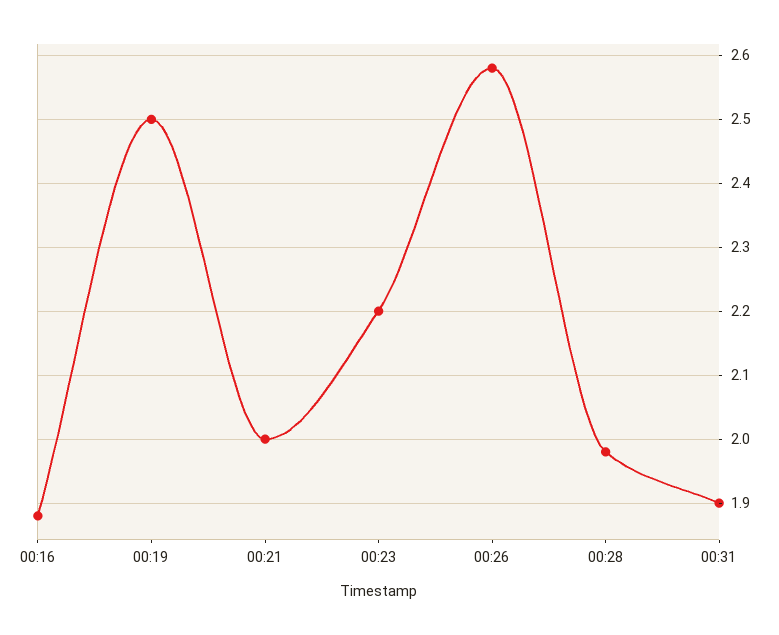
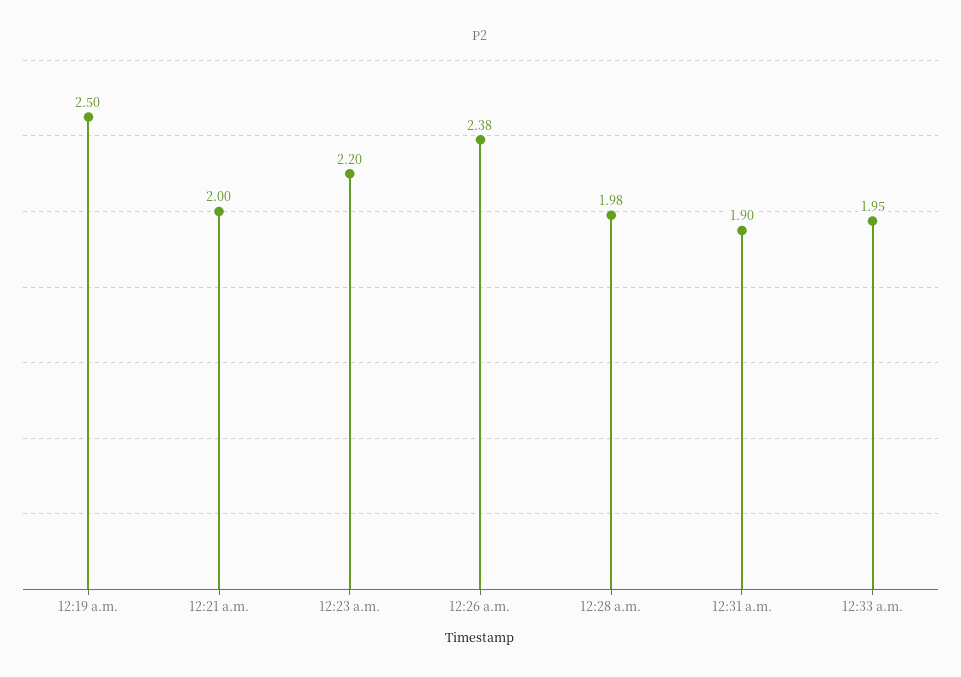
00:16: 1.88 -> none
00:26: 2.58 -> 2.38
12:33 a.m.: none -> 1.95

